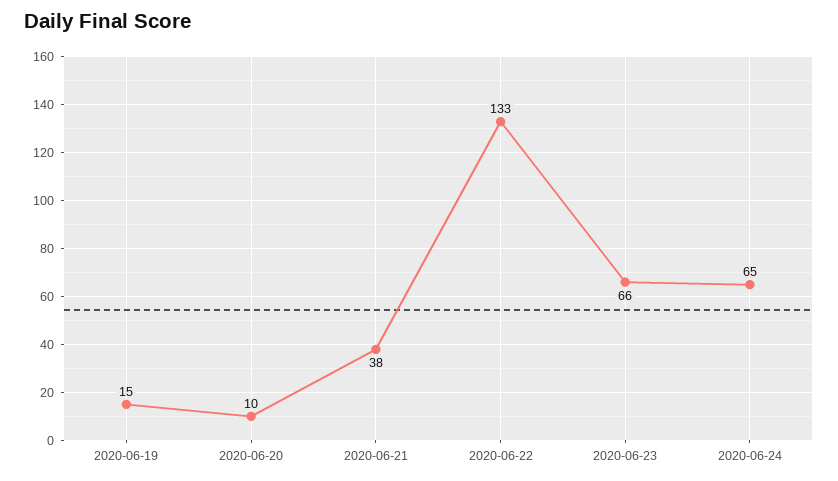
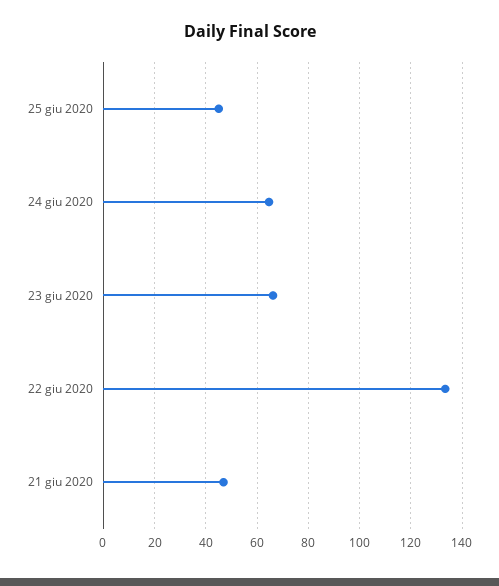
2020-06-19: 15 -> none
2020-06-20: 10 -> none
2020-06-21: 38 -> 47.5
25 giu 2020: none -> 45

